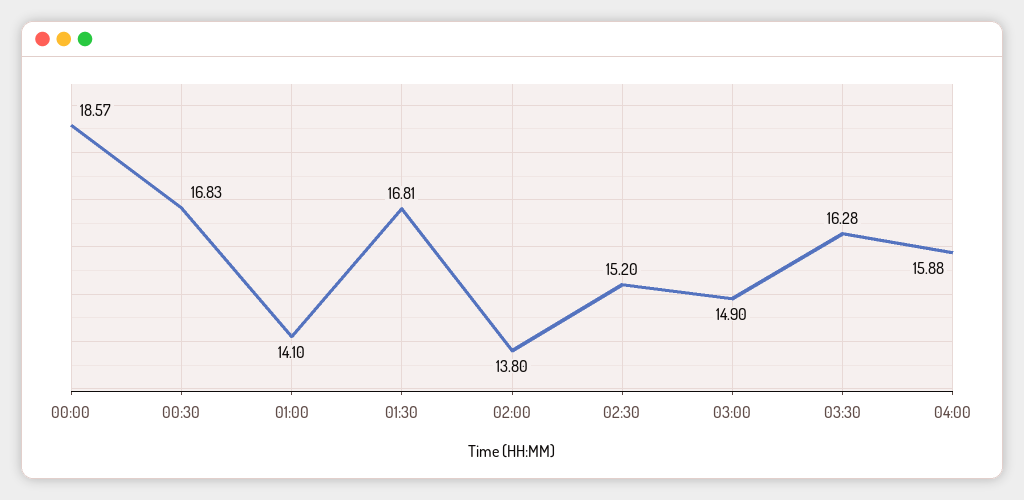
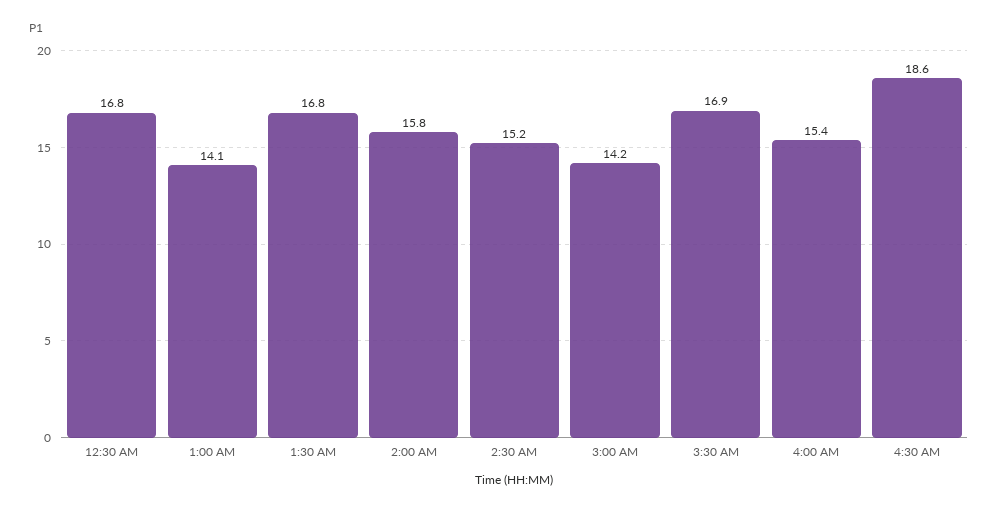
00:00: 18.57 -> none
02:00: 13.8 -> 15.8
03:00: 14.9 -> 14.2
03:30: 16.28 -> 16.9
04:00: 15.88 -> 15.4
4:30 AM: none -> 18.6

